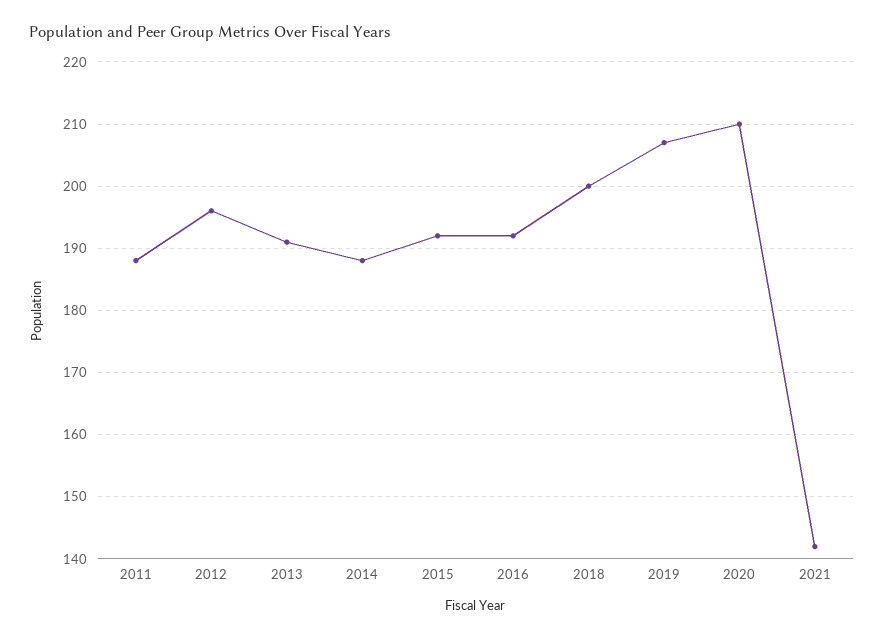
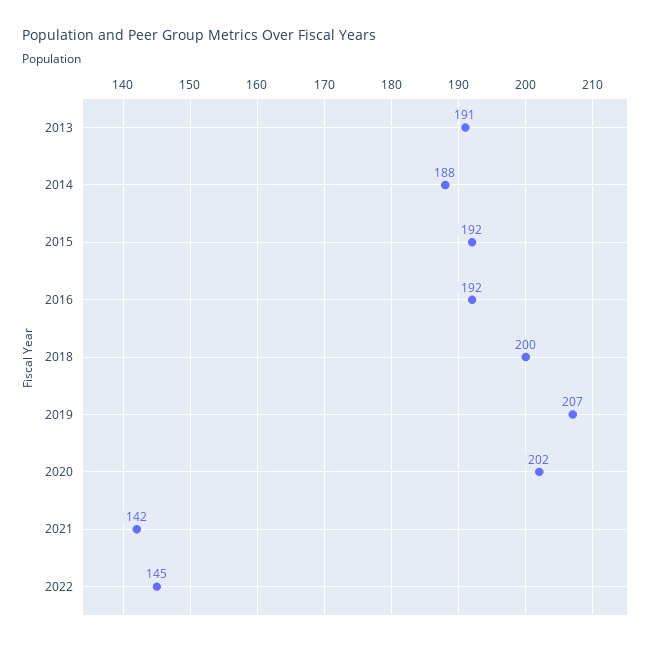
2011: 188 -> none
2012: 196 -> none
2020: 210 -> 202
2022: none -> 145

